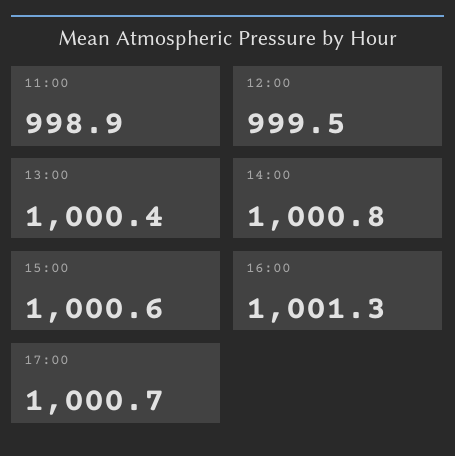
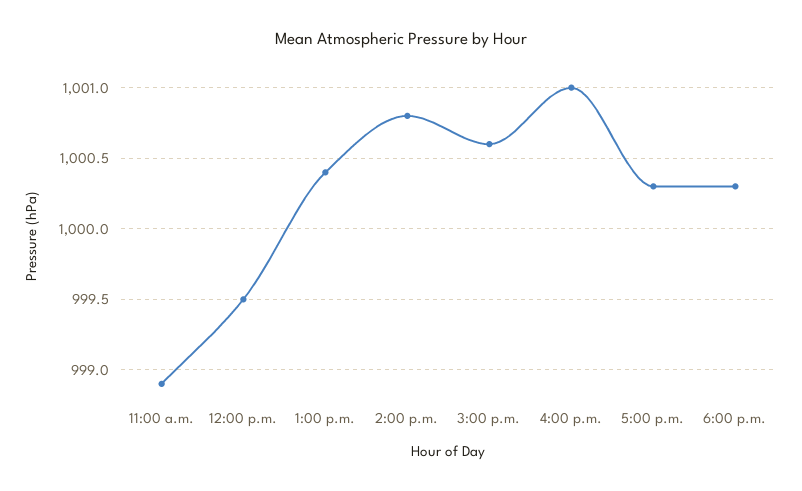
16:00: 1001.3 -> 1001
17:00: 1000.7 -> 1000.3
6:00 p.m.: none -> 1000.3

